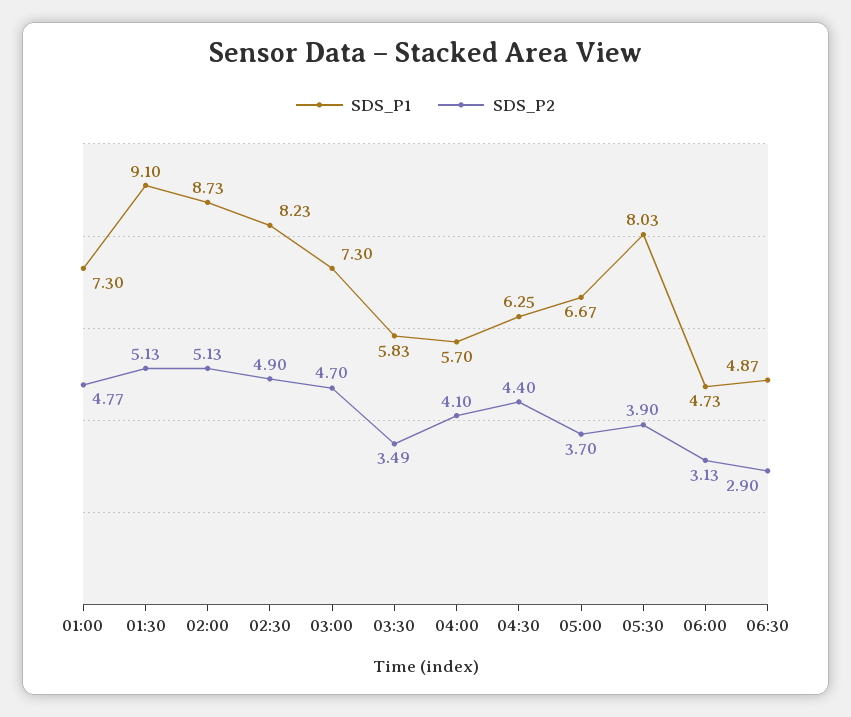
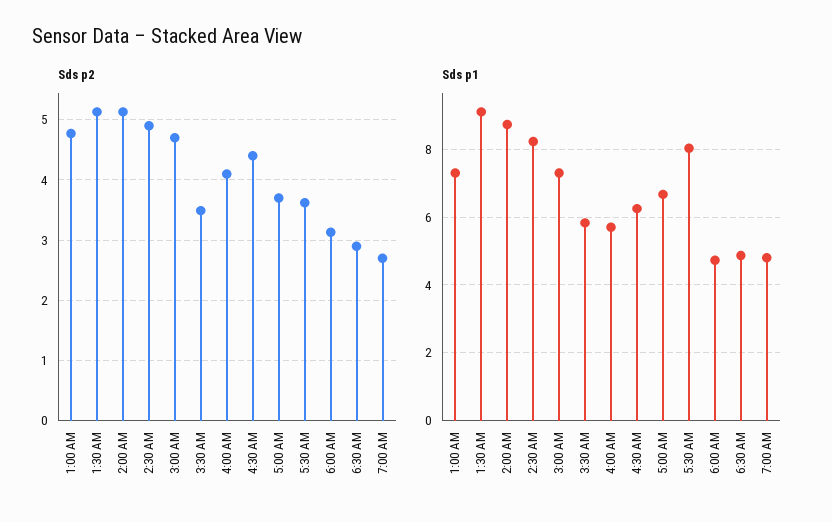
SDS_P2, 05:30: 3.9 -> 3.6
SDS_P2, 7:00 AM: none -> 2.7
SDS_P1, 7:00 AM: none -> 4.8

